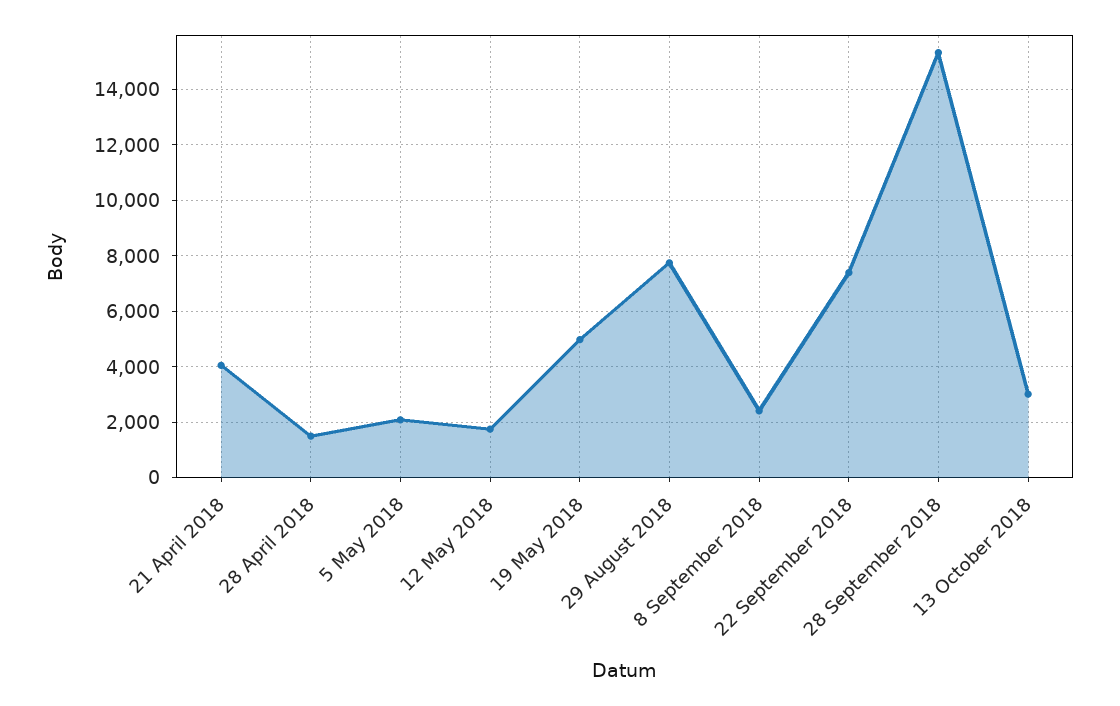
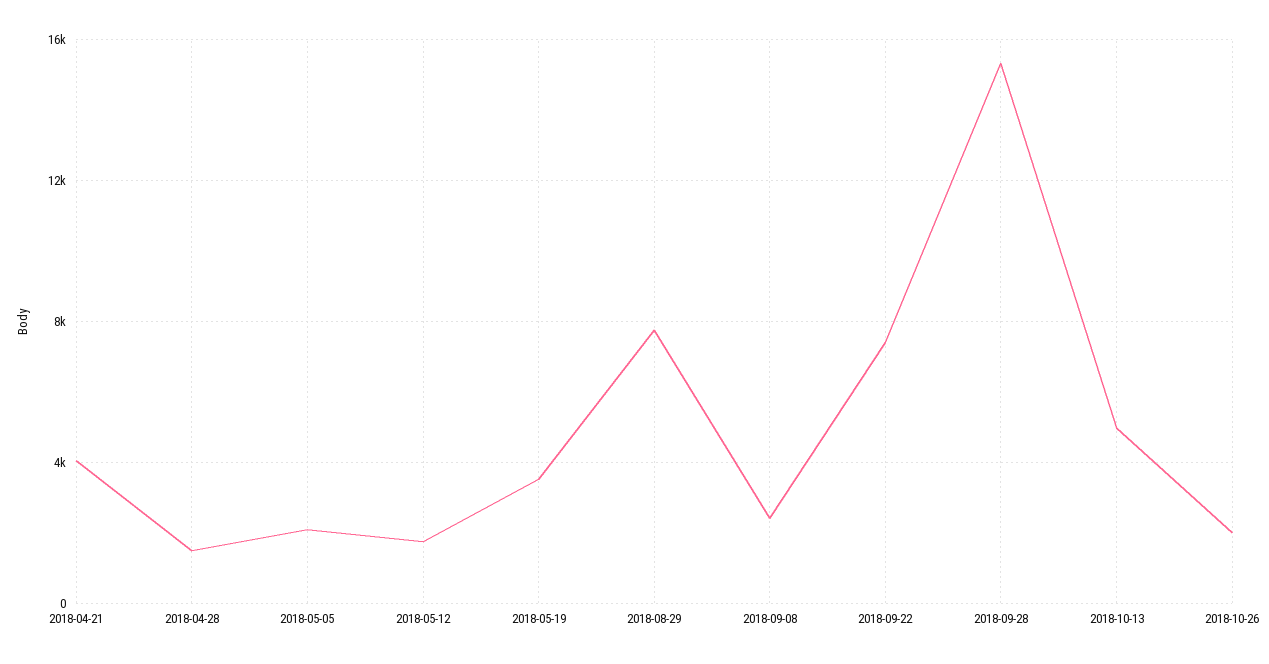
19 May 2018: 5000 -> 3500
13 October 2018: 3000 -> 5000
2018-10-26: none -> 2000

